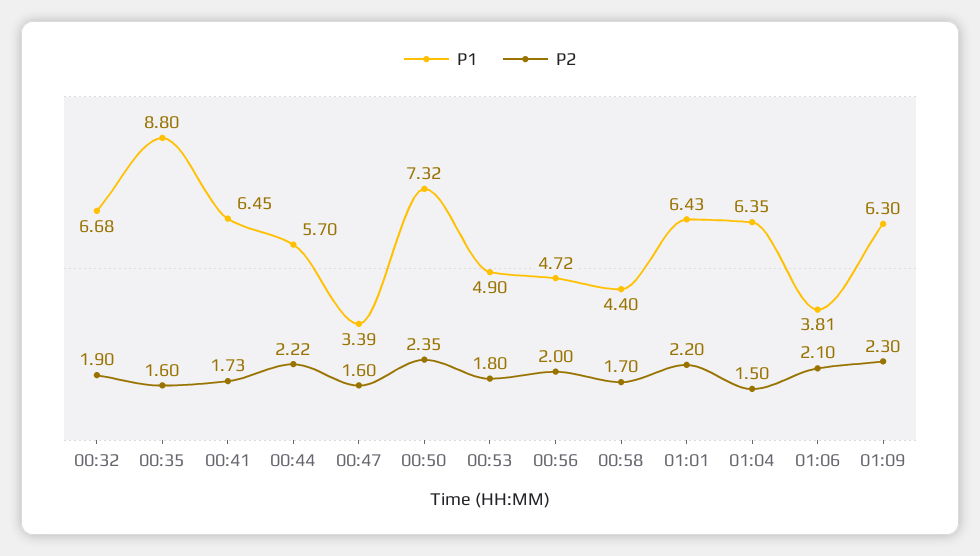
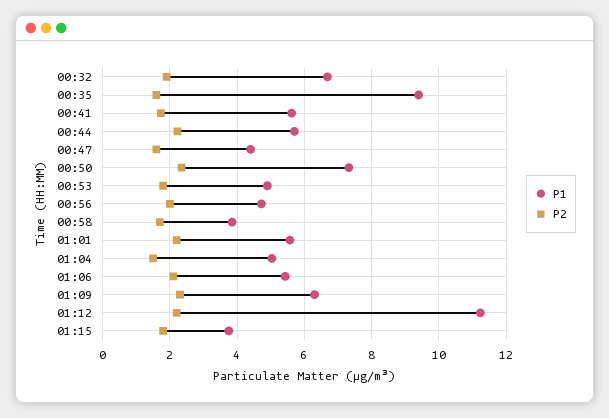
P1, 00:35: 8.8 -> 9.4
P1, 00:41: 6.45 -> 5.6
P1, 00:47: 3.39 -> 4.4
P1, 00:58: 4.4 -> 3.8
P1, 01:01: 6.43 -> 5.6
P1, 01:04: 6.35 -> 5
P1, 01:06: 3.81 -> 5.4
P1, 01:12: none -> 11.2
P2, 01:12: none -> 2.2
P1, 01:15: none -> 3.8
P2, 01:15: none -> 1.8

